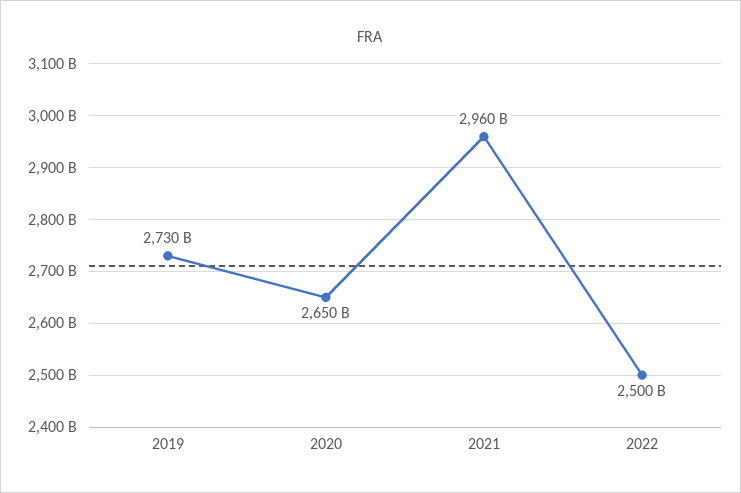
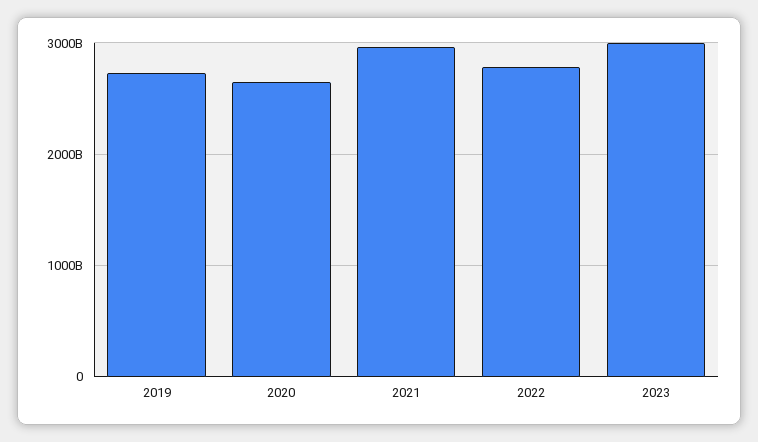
2022: 2500000000000 -> 2800000000000
2023: none -> 3000000000000

